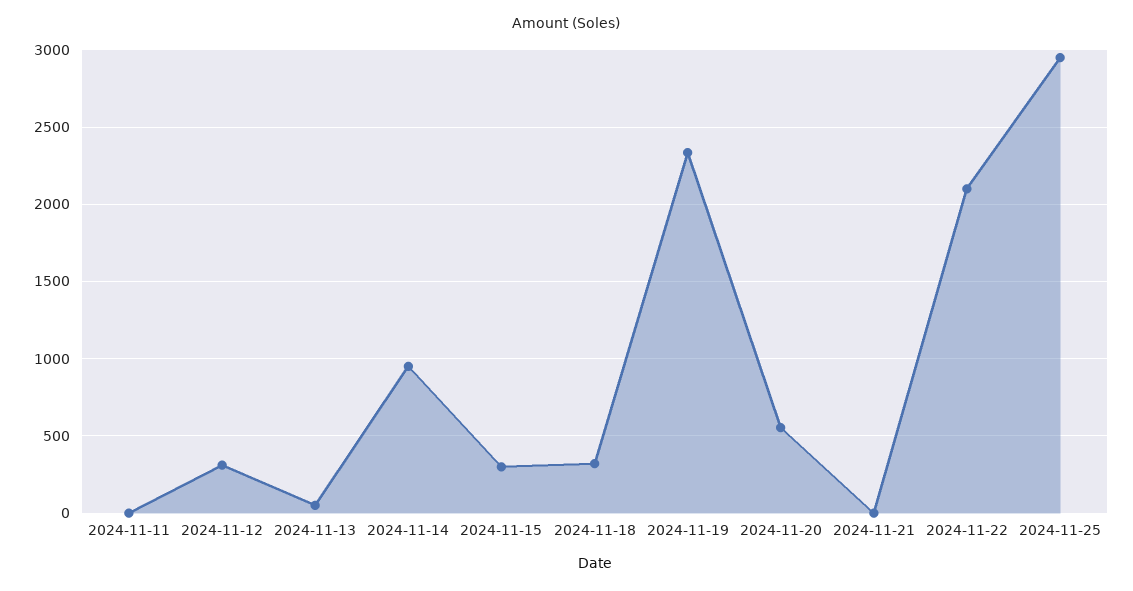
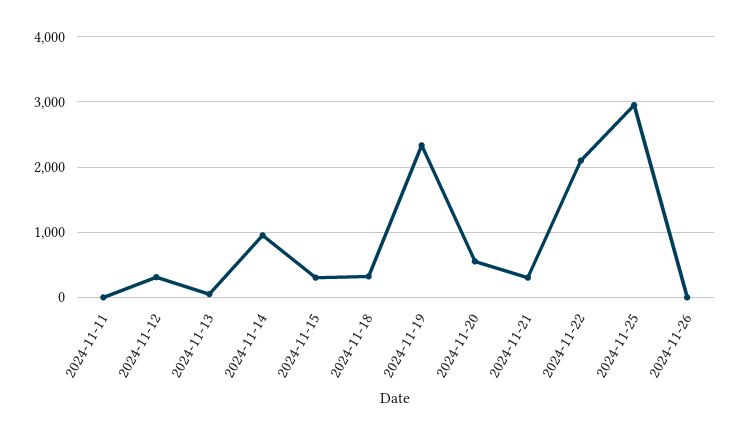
2024-11-21: 0 -> 300
2024-11-26: none -> 0

